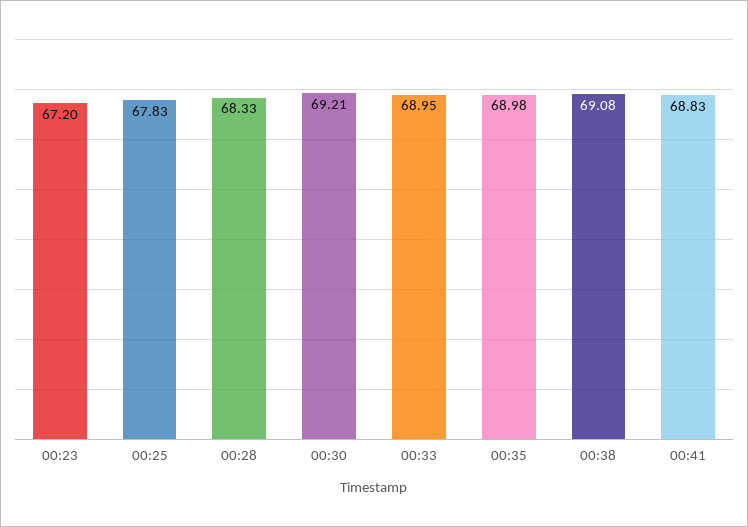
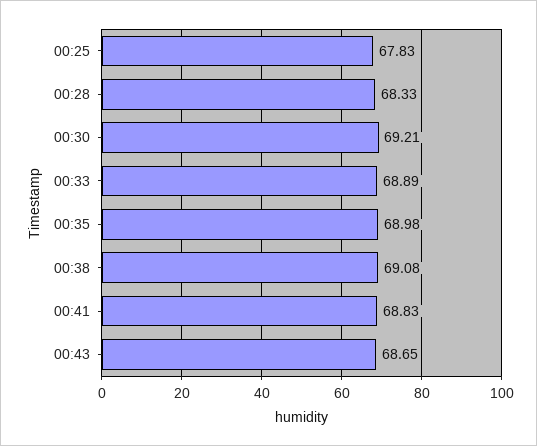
00:23: 67.2 -> none
00:33: 68.95 -> 68.89
00:43: none -> 68.65

